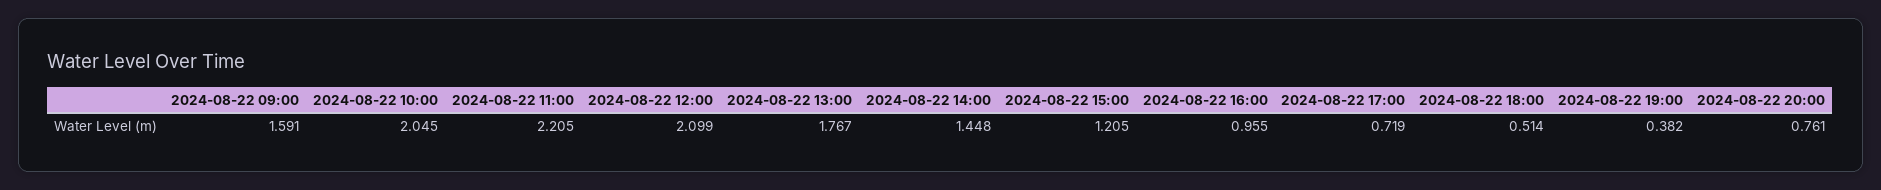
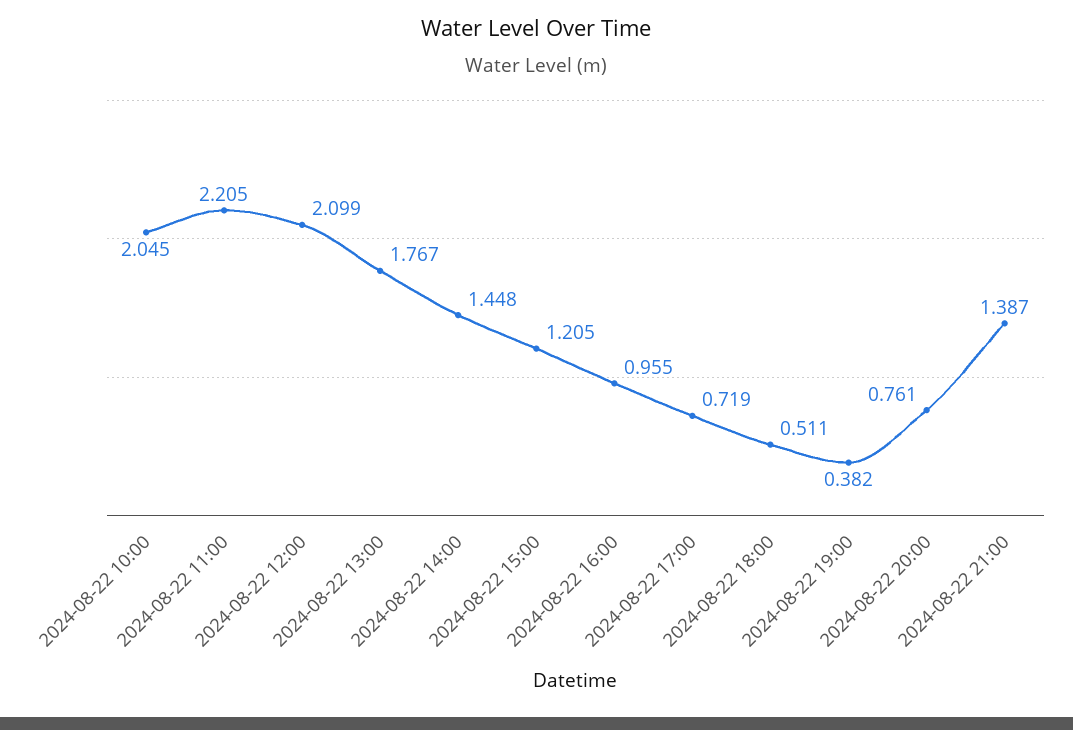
2024-08-22 09:00: 1.591 -> none
2024-08-22 18:00: 0.514 -> 0.511
2024-08-22 21:00: none -> 1.387

